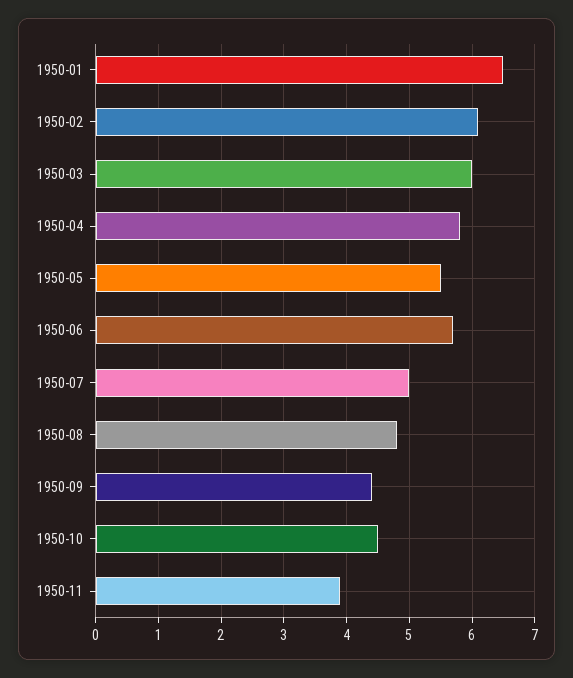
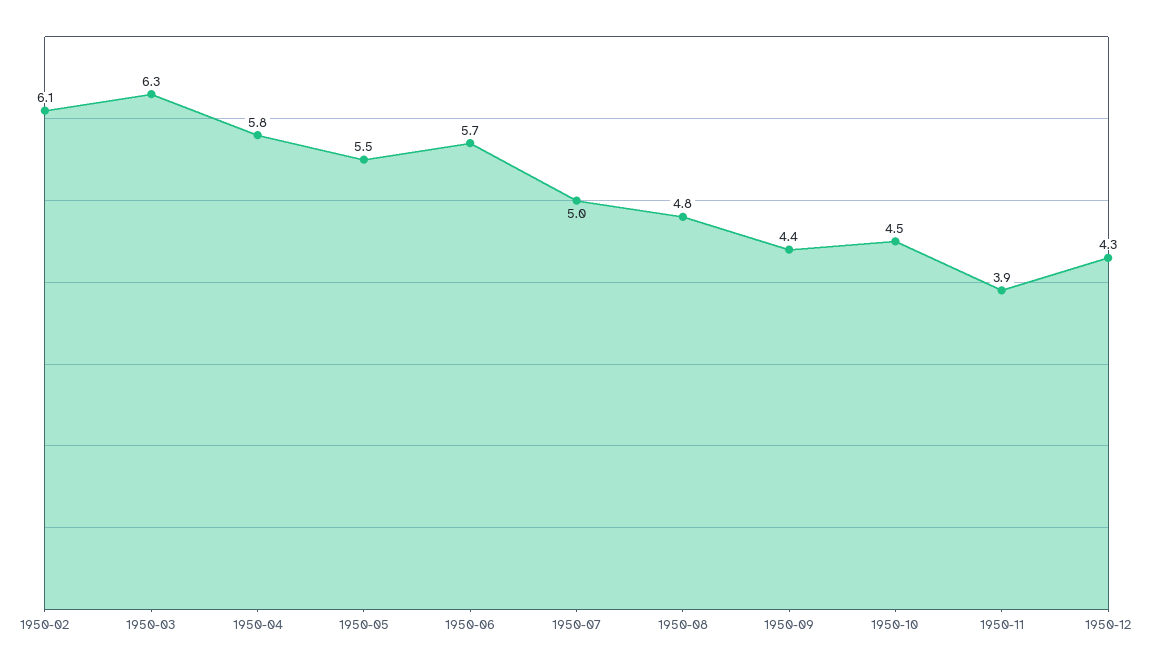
1950-01: 6.5 -> none
1950-03: 6 -> 6.3
1950-12: none -> 4.3

